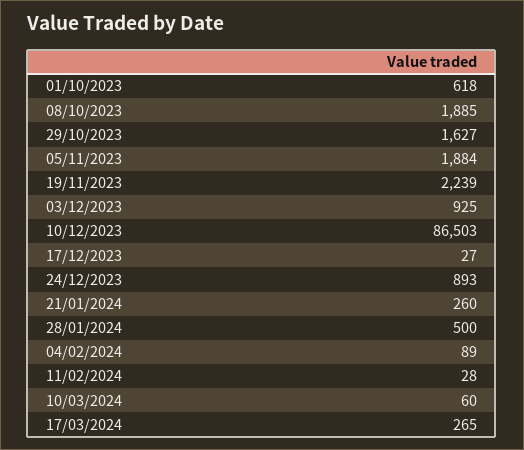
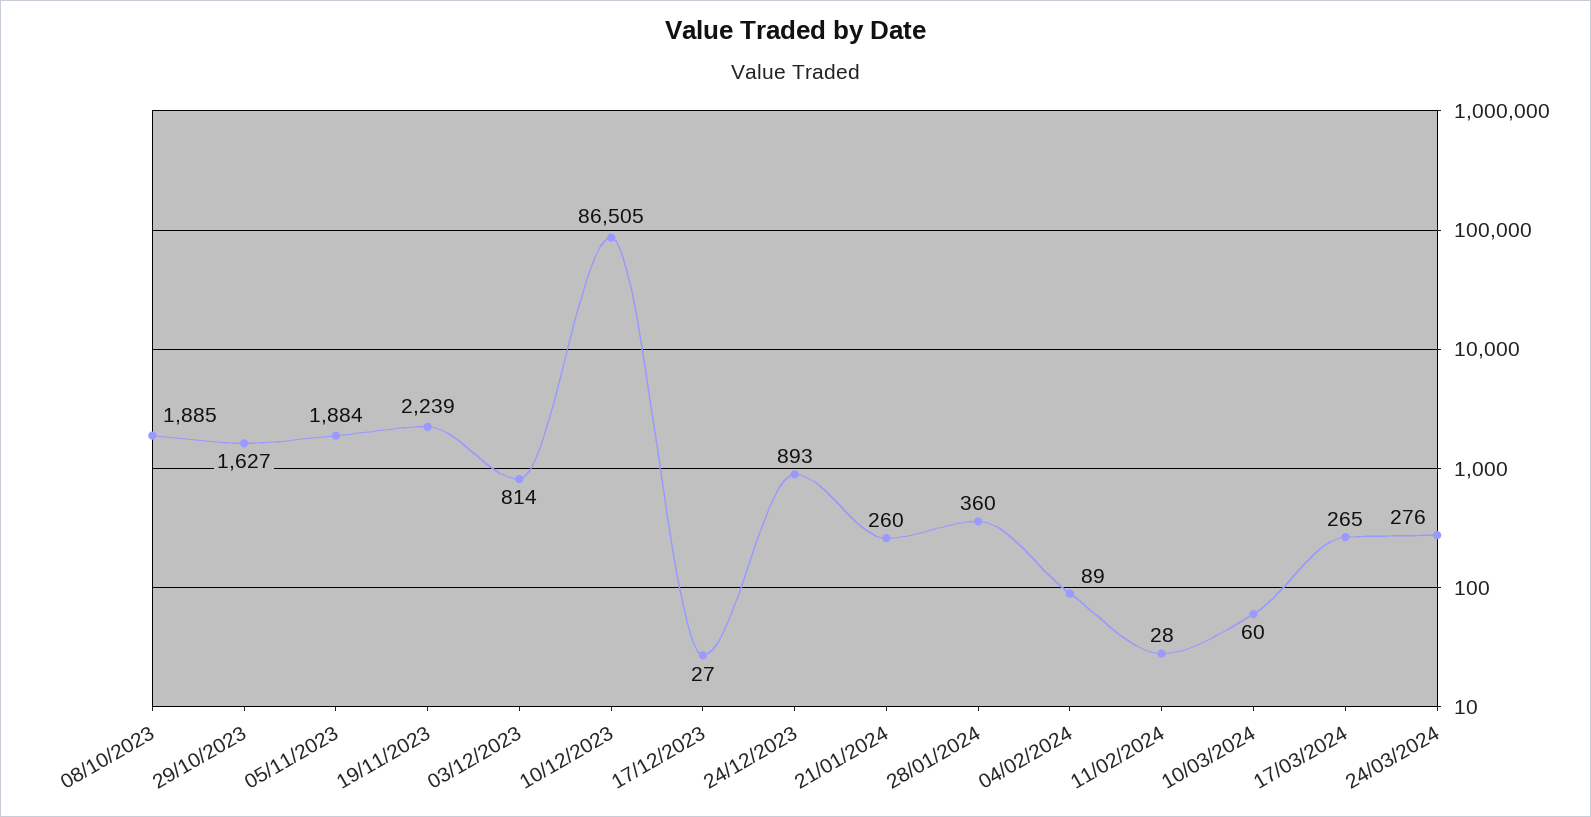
01/10/2023: 618 -> none
03/12/2023: 925 -> 814
10/12/2023: 86503 -> 86505
28/01/2024: 500 -> 360
24/03/2024: none -> 276

